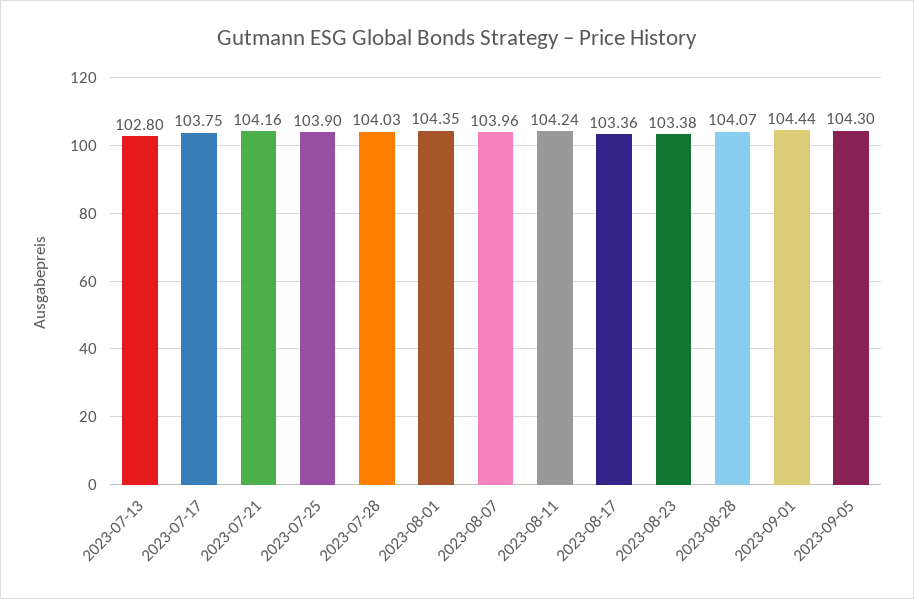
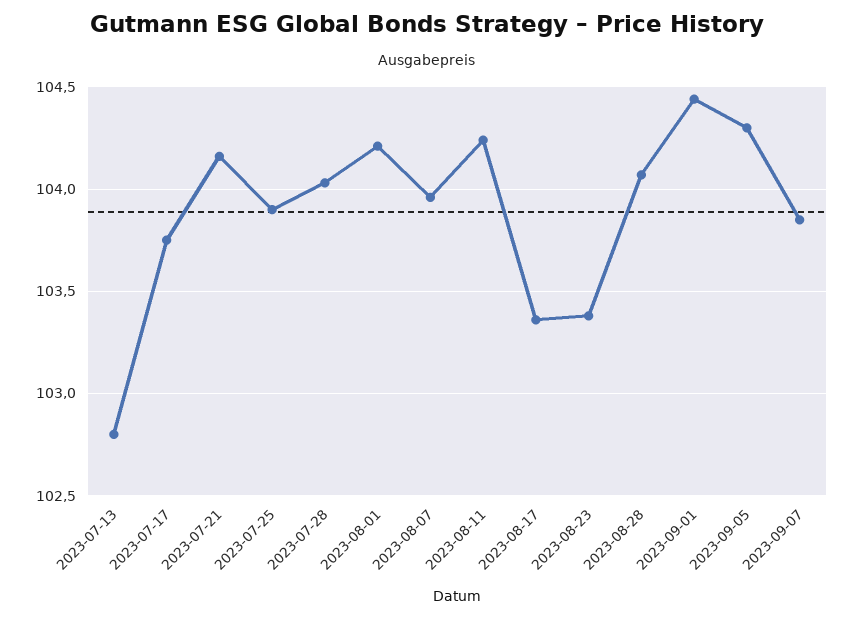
2023-08-01: 104.35 -> 104.2
2023-09-07: none -> 103.85

